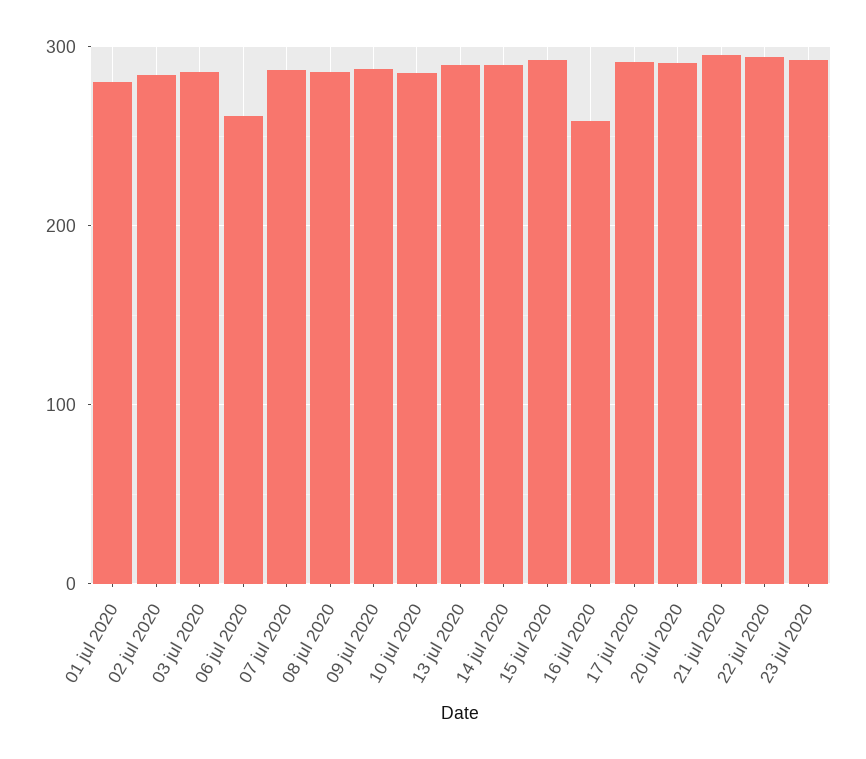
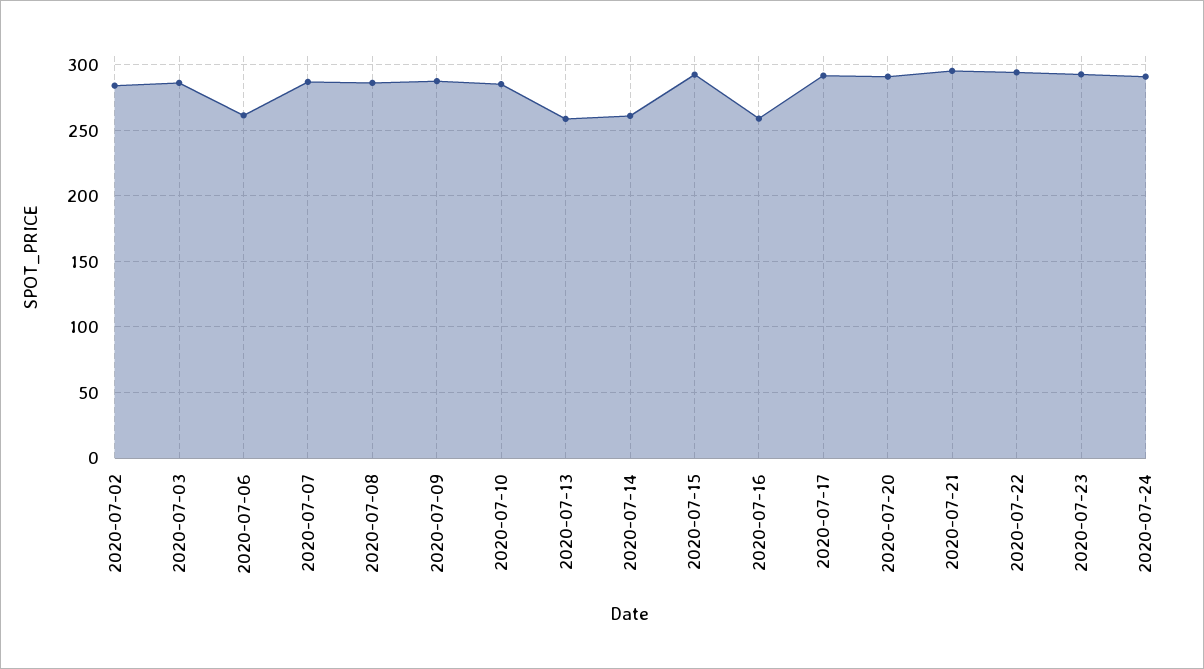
01 jul 2020: 280 -> none
13 jul 2020: 290 -> 260
14 jul 2020: 290 -> 260
2020-07-24: none -> 290

